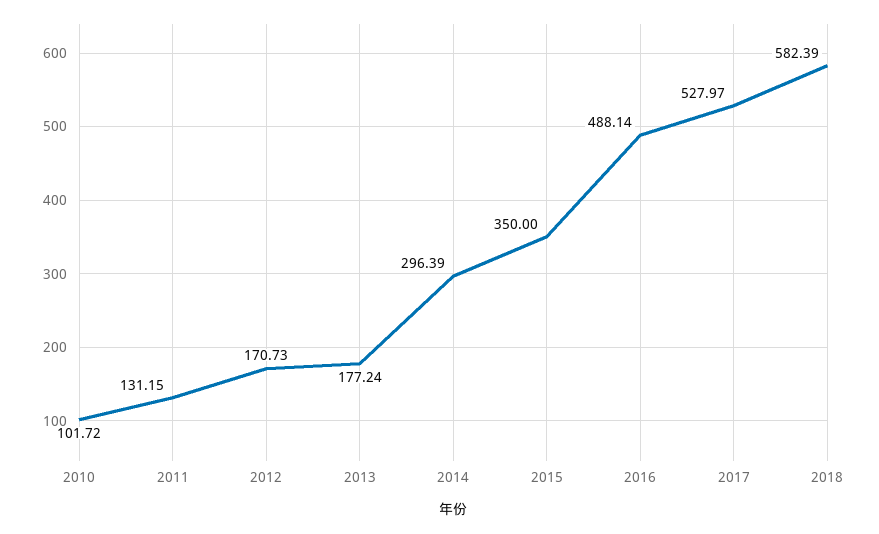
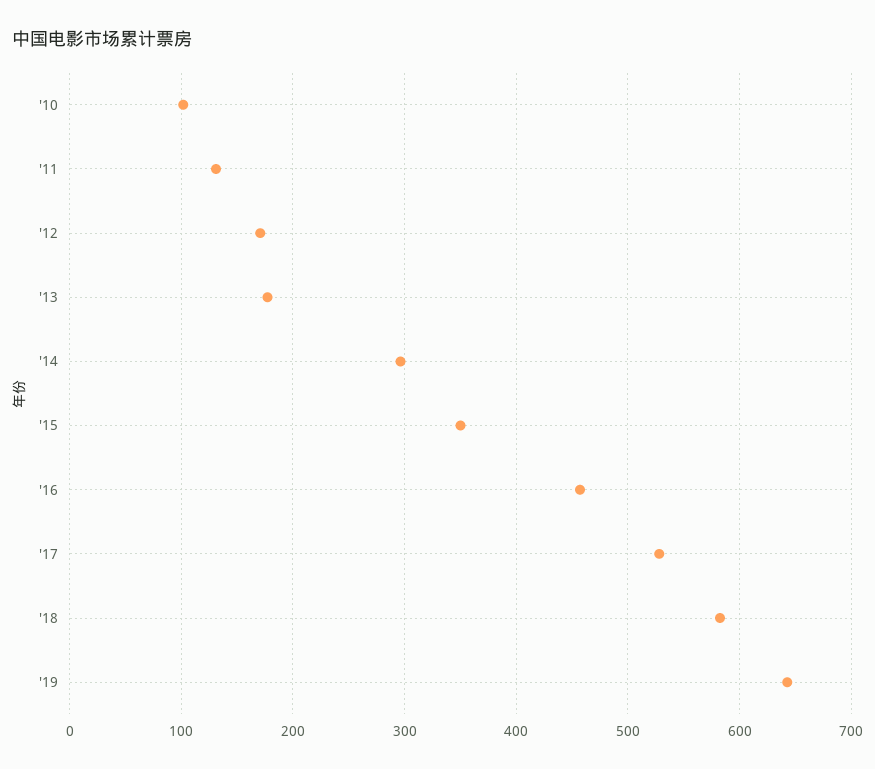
2016: 488.14 -> 460
'19: none -> 640

